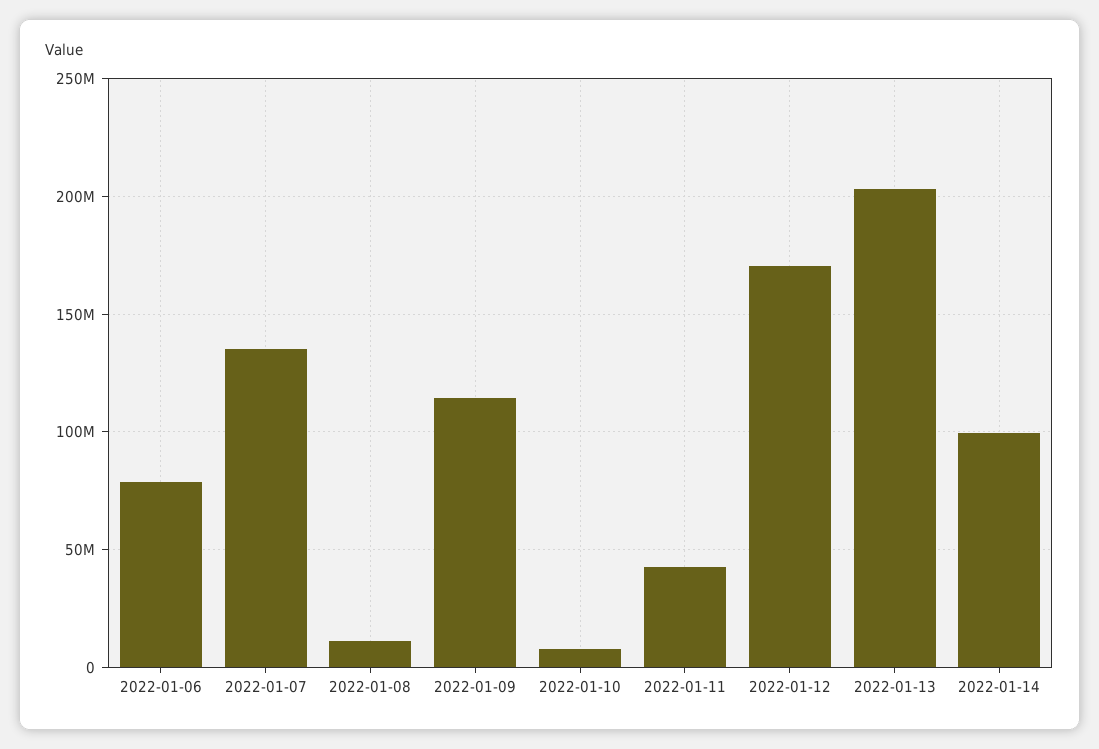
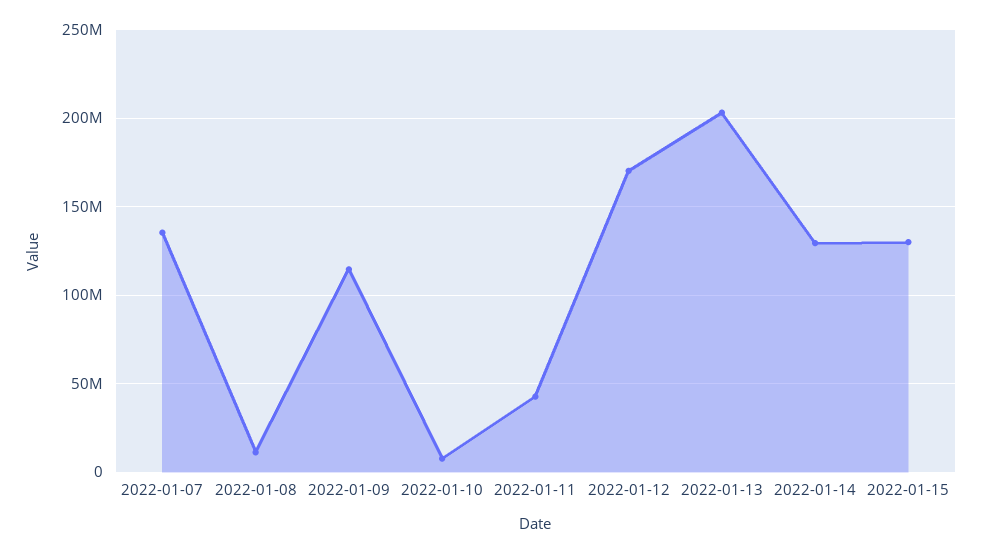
2022-01-06: 80000000 -> none
2022-01-14: 100000000 -> 130000000
2022-01-15: none -> 130000000

